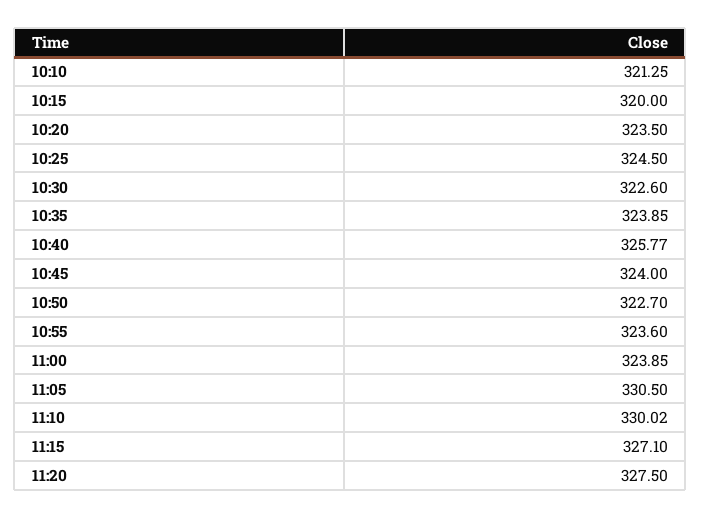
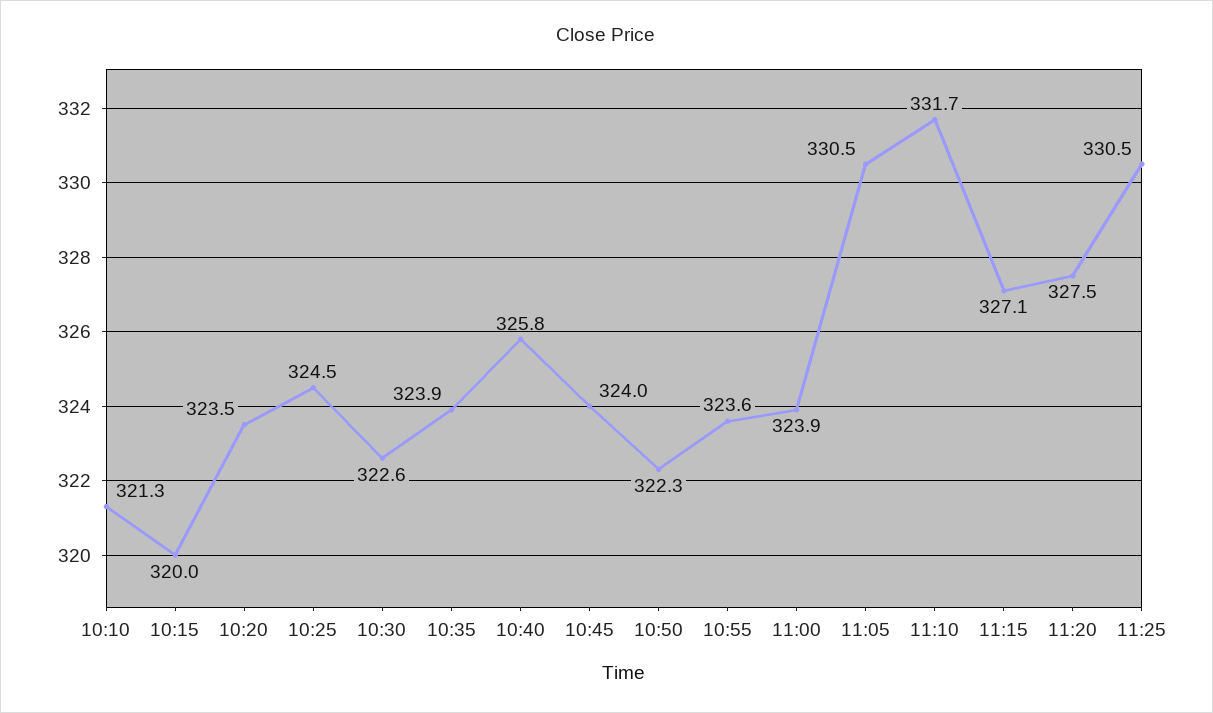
10:50: 322.7 -> 322.3
11:10: 330.02 -> 331.7
11:25: none -> 330.5

